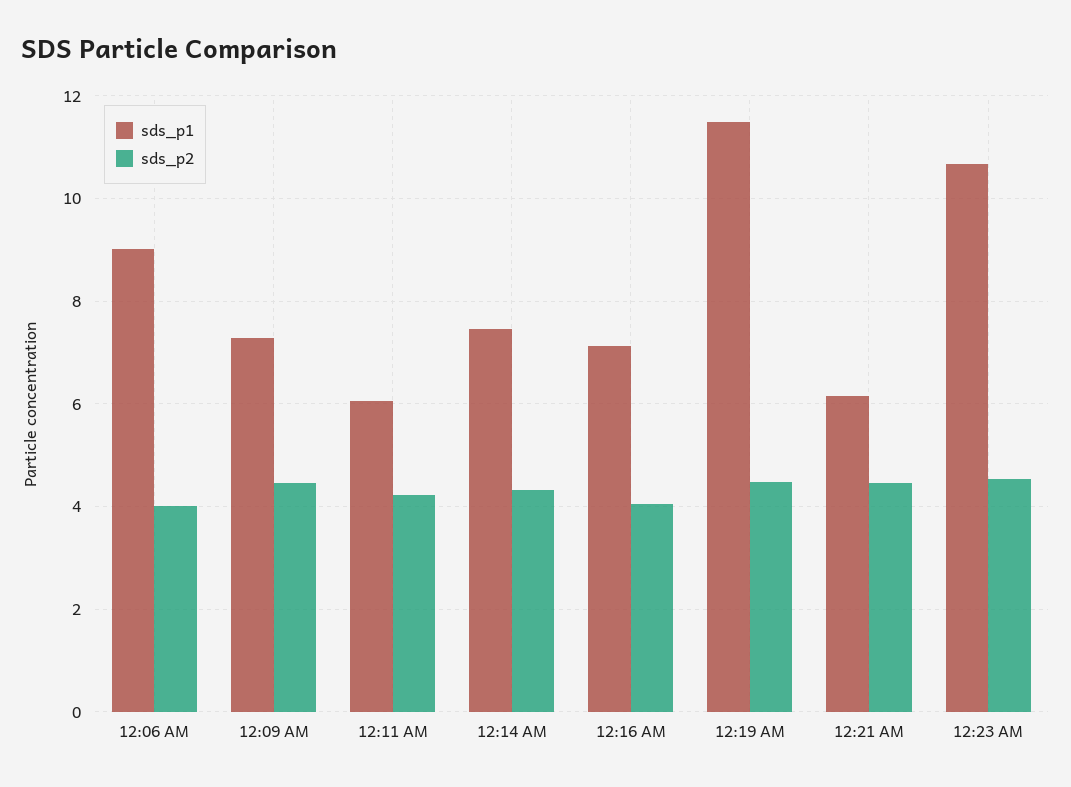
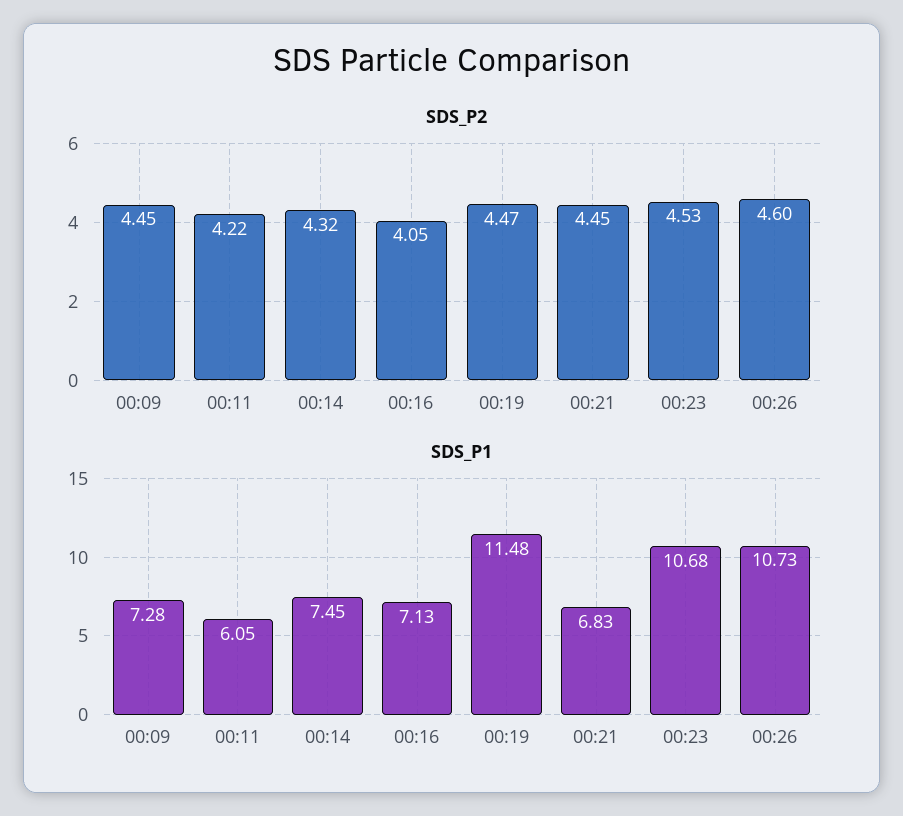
sds_p1, 12:06 AM: 9 -> none
sds_p2, 12:06 AM: 4 -> none
sds_p1, 12:21 AM: 6.2 -> 6.83
sds_p2, 00:26: none -> 4.6
sds_p1, 00:26: none -> 10.73

